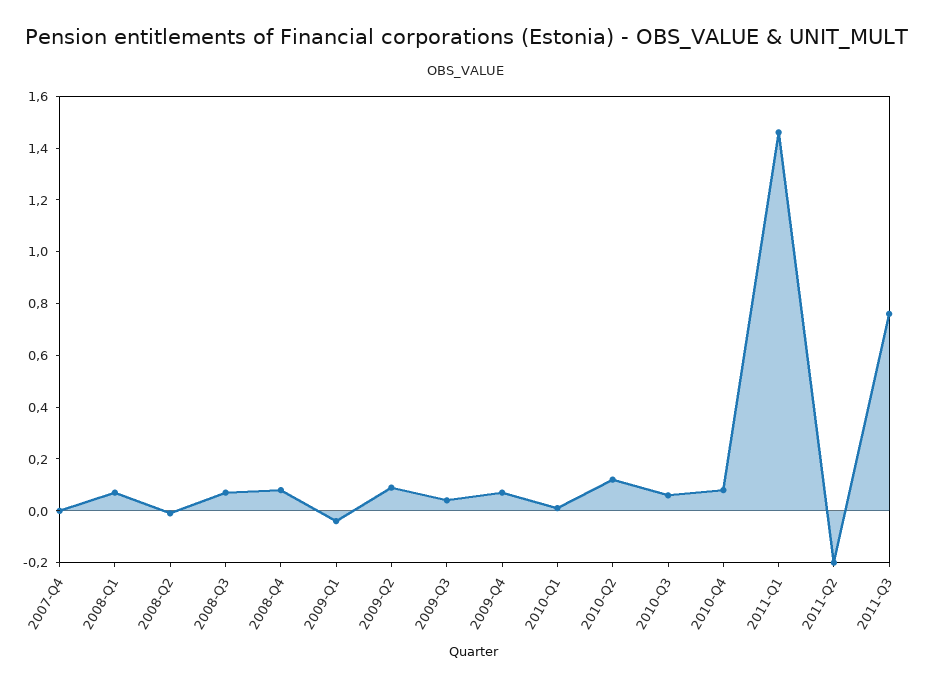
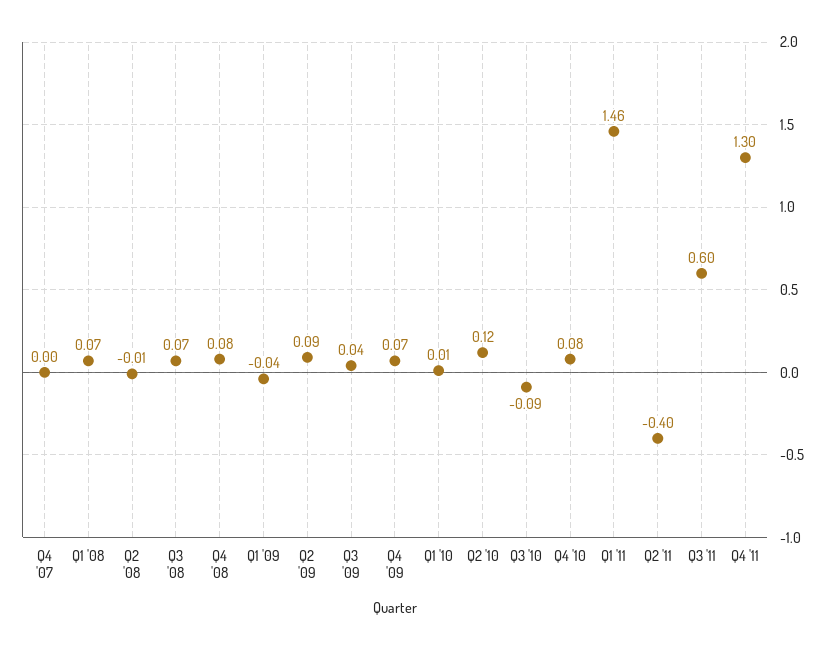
2010-Q3: 0.05 -> -0.09
2011-Q2: -0.2 -> -0.4
2011-Q3: 0.75 -> 0.6
Q4 '11: none -> 1.3

